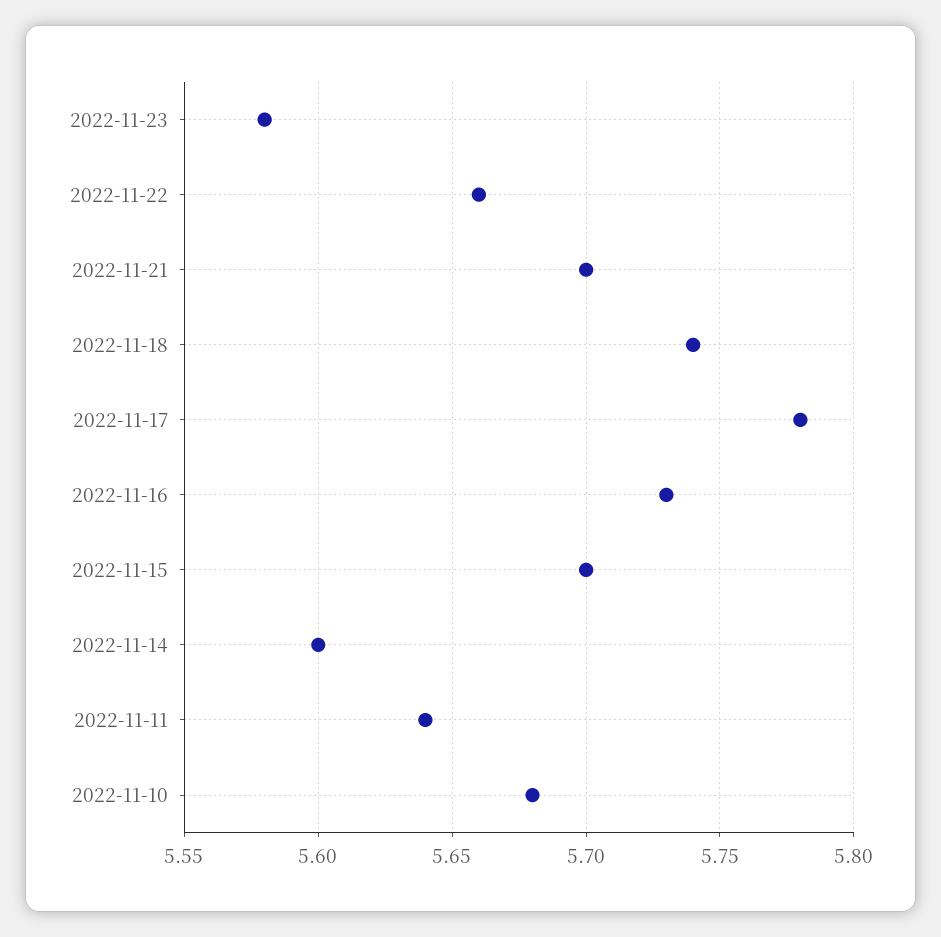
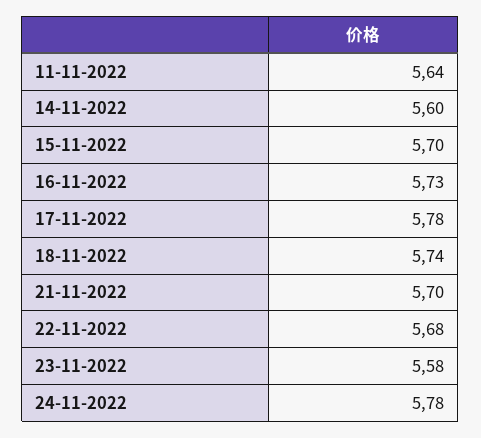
2022-11-22: 5.66 -> 5.68
2022-11-10: 5.68 -> none
24-11-2022: none -> 5.78

